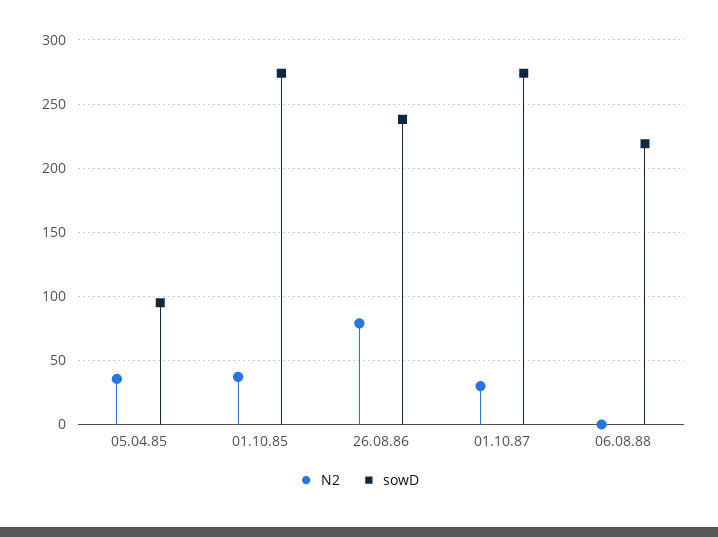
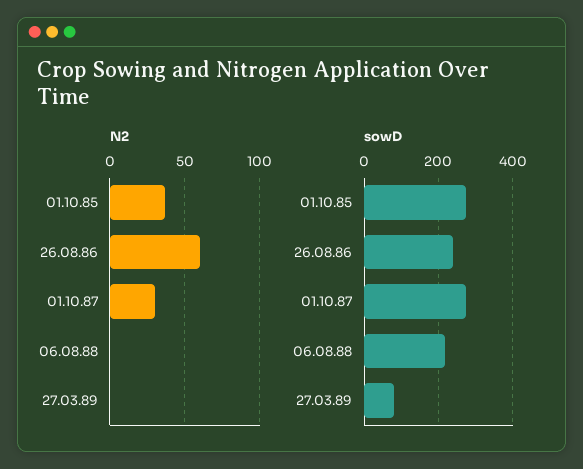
N2, 05.04.85: 35 -> none
sowD, 05.04.85: 95 -> none
N2, 26.08.86: 80 -> 60
N2, 27.03.89: none -> 0
sowD, 27.03.89: none -> 80

